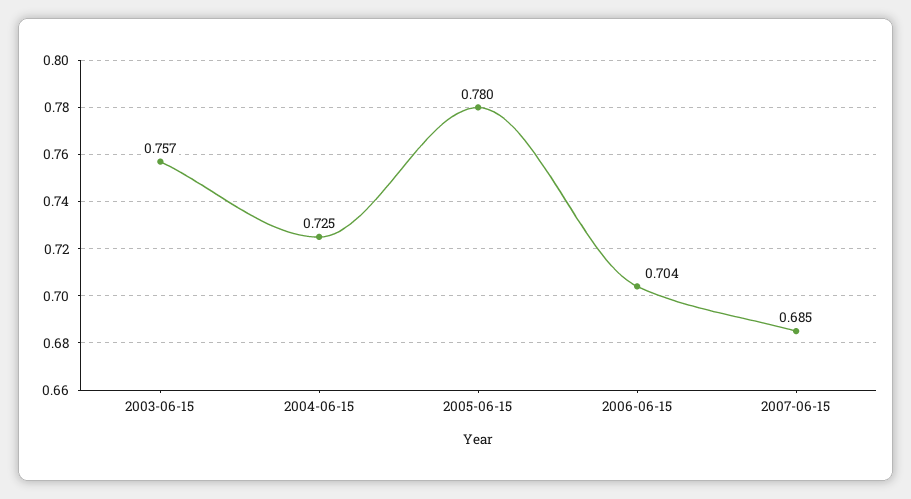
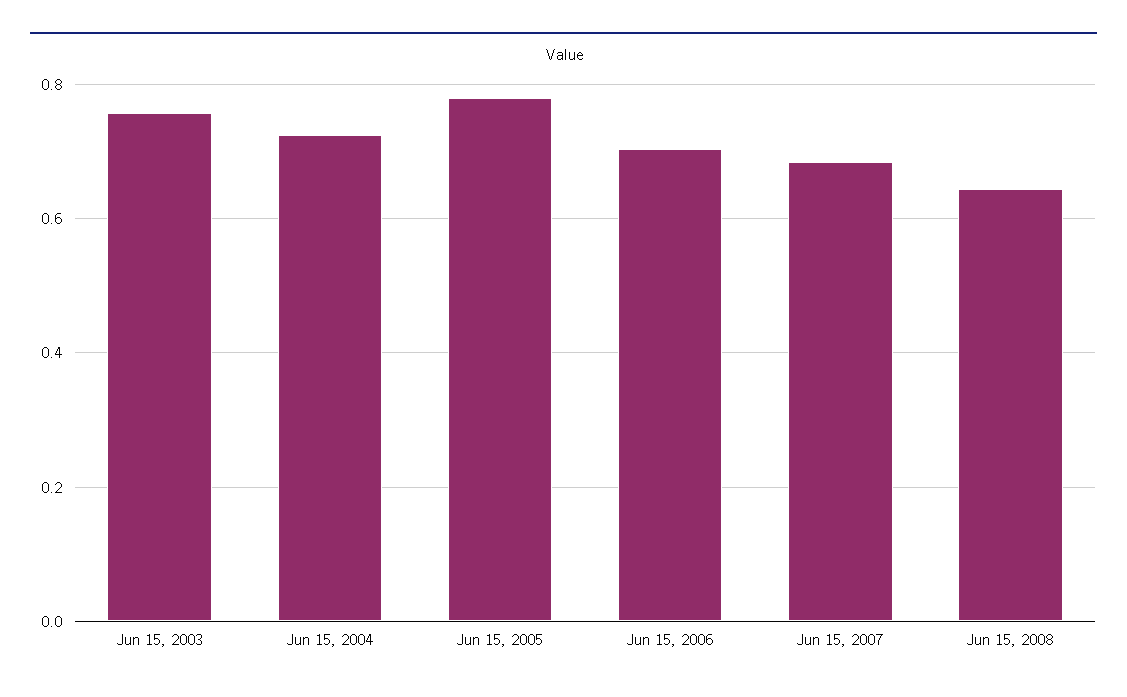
Jun 15, 2008: none -> 0.64

